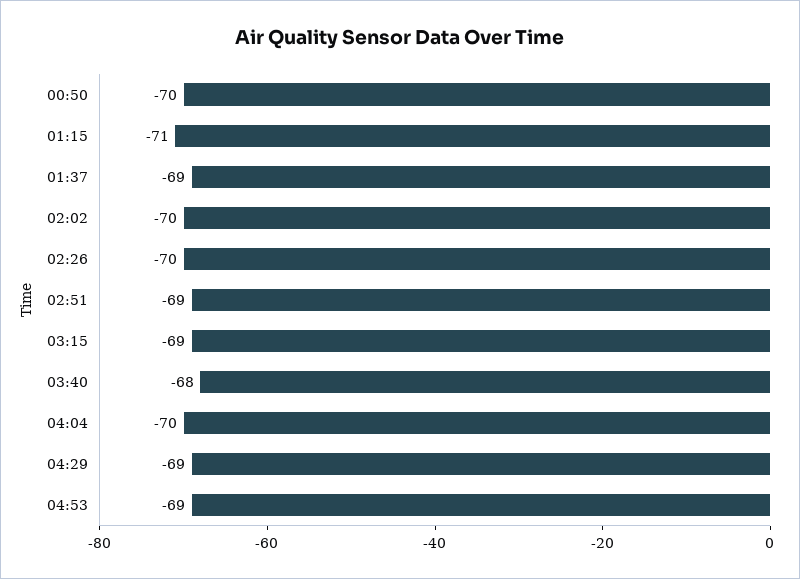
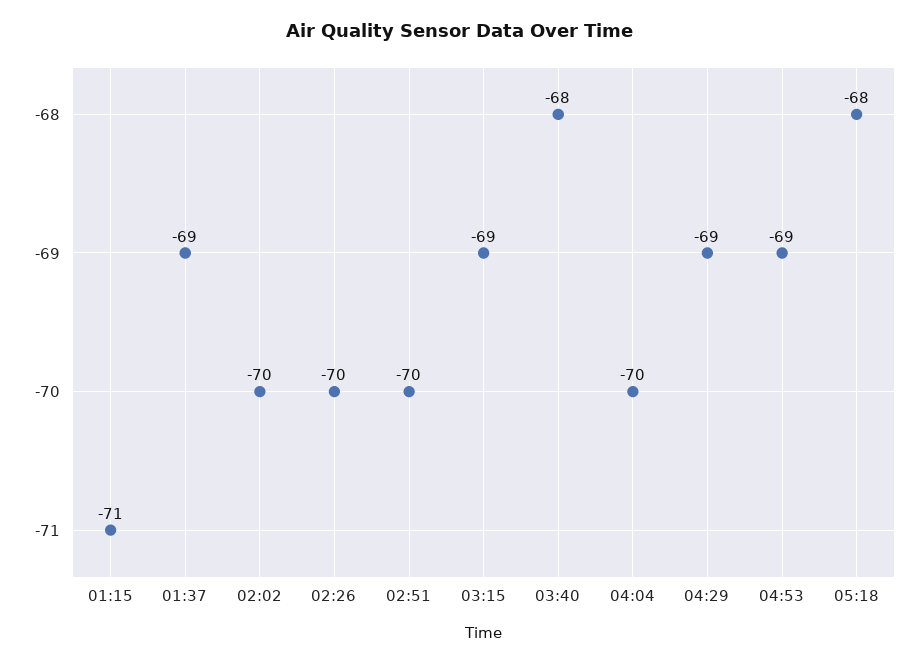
00:50: -70 -> none
02:51: -69 -> -70
05:18: none -> -68

